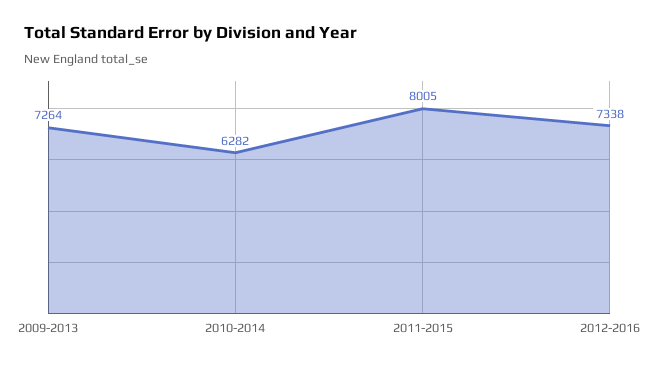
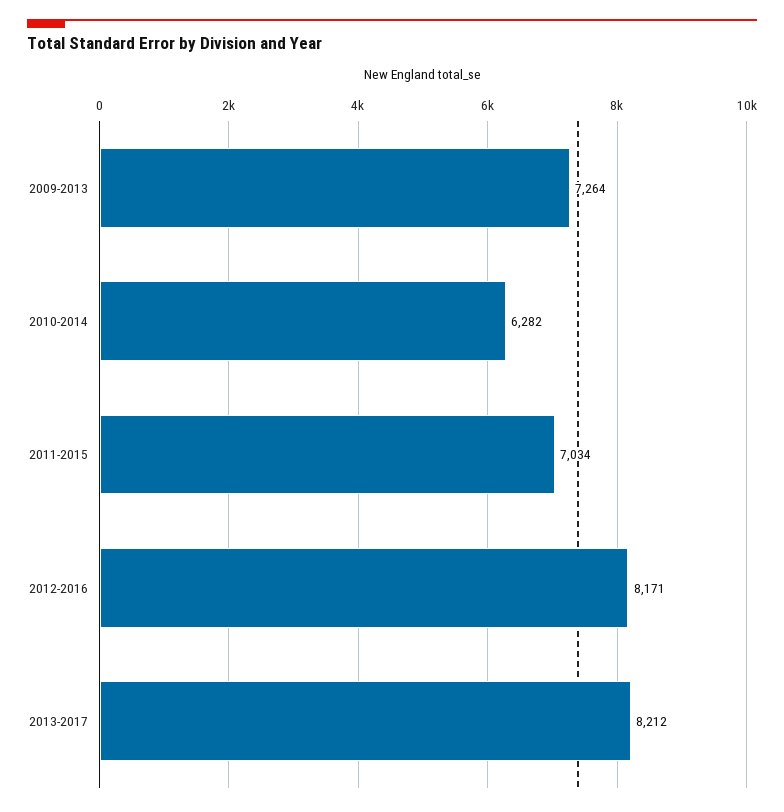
2011-2015: 8005 -> 7034
2012-2016: 7338 -> 8171
2013-2017: none -> 8212

